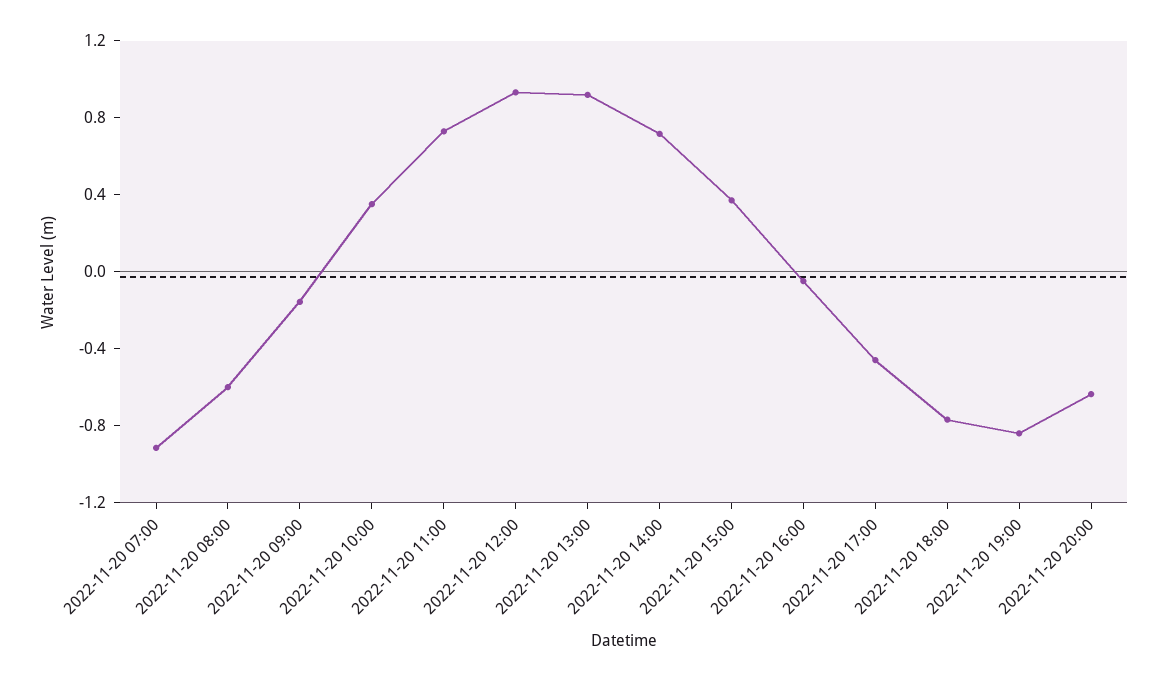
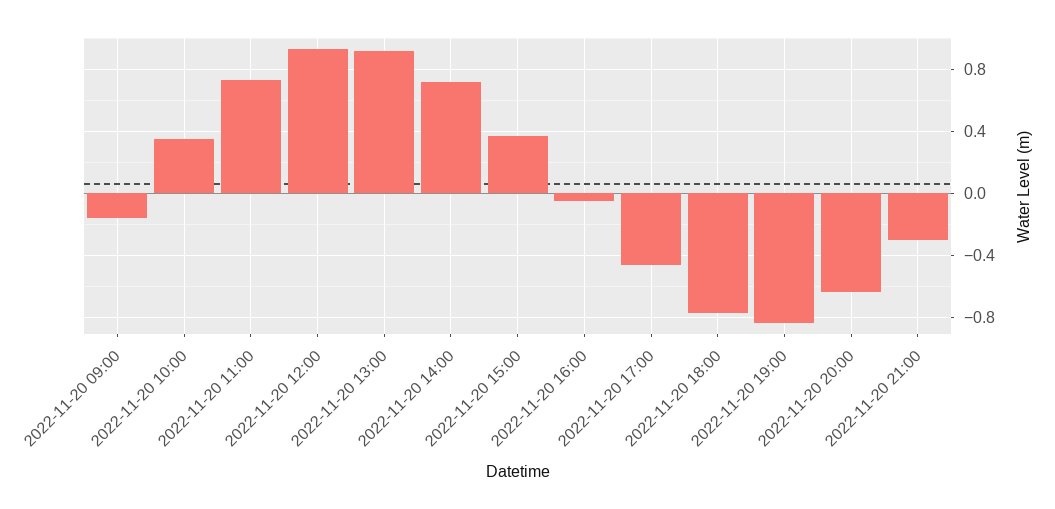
2022-11-20 07:00: -0.9 -> none
2022-11-20 08:00: -0.6 -> none
2022-11-20 21:00: none -> -0.3

